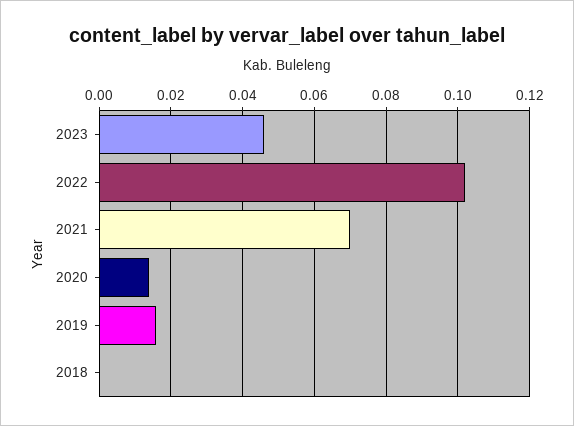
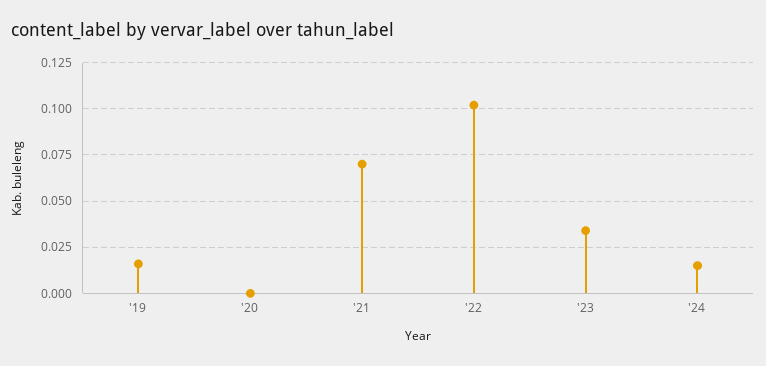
2023: 0.045 -> 0.035
2020: 0.015 -> 0
2018: 0 -> none
'24: none -> 0.015

